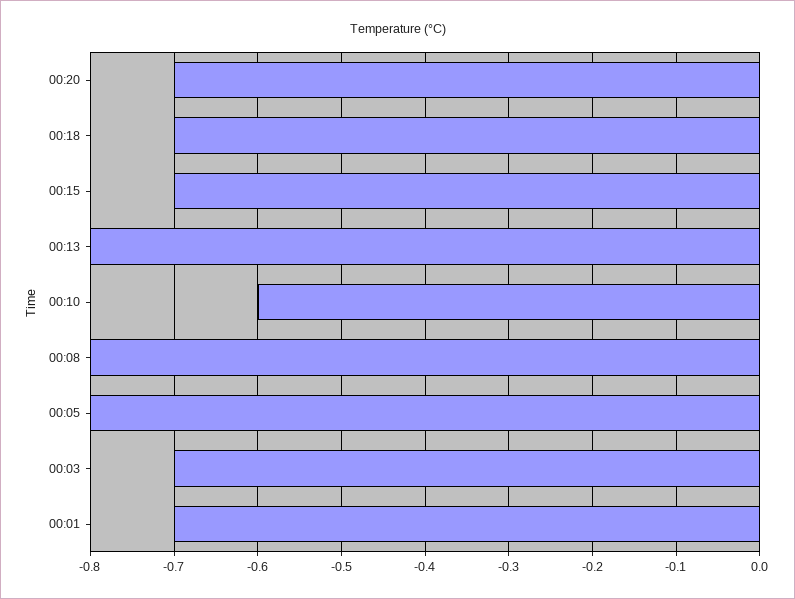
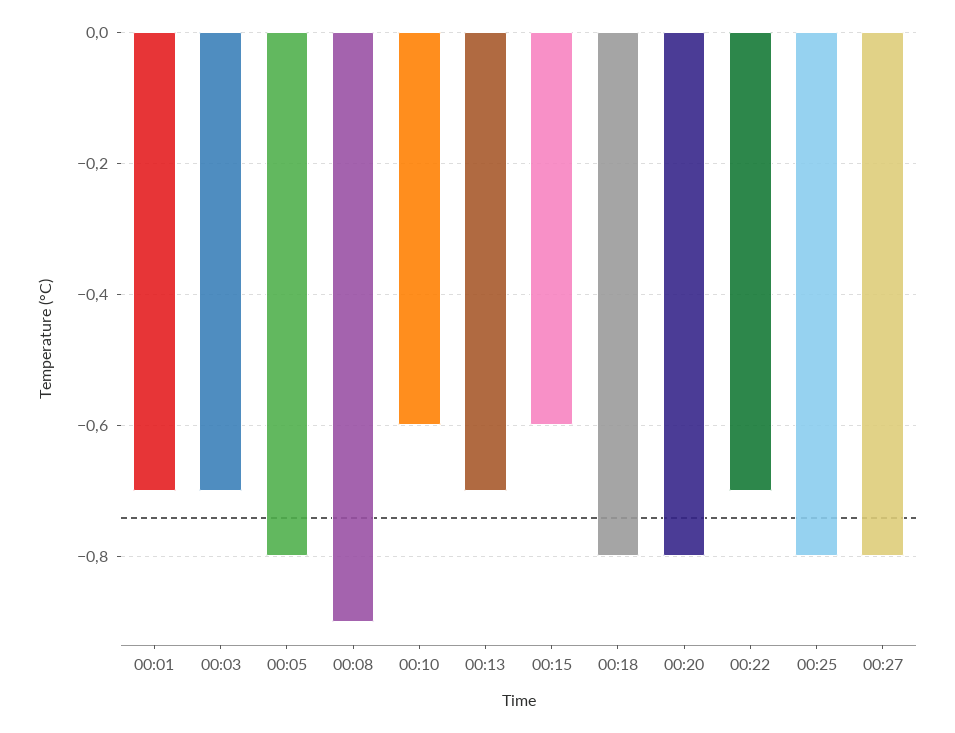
00:20: -0.7 -> -0.8
00:18: -0.7 -> -0.8
00:15: -0.7 -> -0.6
00:13: -0.8 -> -0.7
00:08: -0.8 -> -0.9
00:22: none -> -0.7
00:25: none -> -0.8
00:27: none -> -0.8

